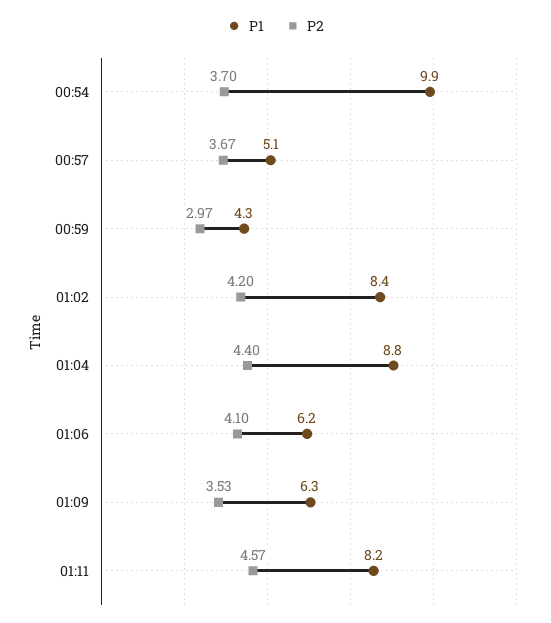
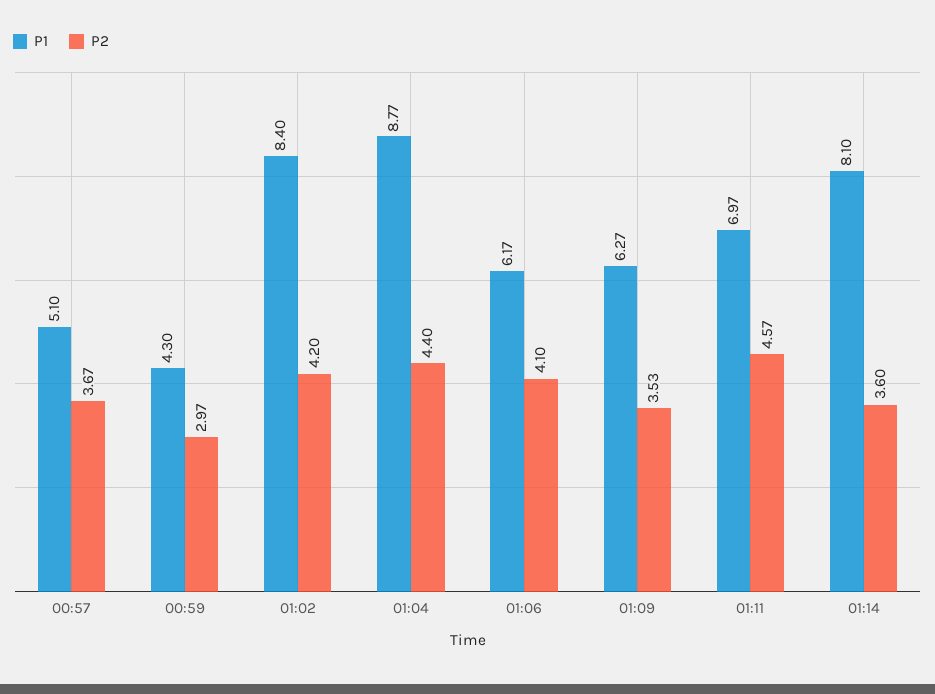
P1, 00:54: 9.9 -> none
P2, 00:54: 3.7 -> none
P1, 01:11: 8.2 -> 6.97
P1, 01:14: none -> 8.1
P2, 01:14: none -> 3.6

